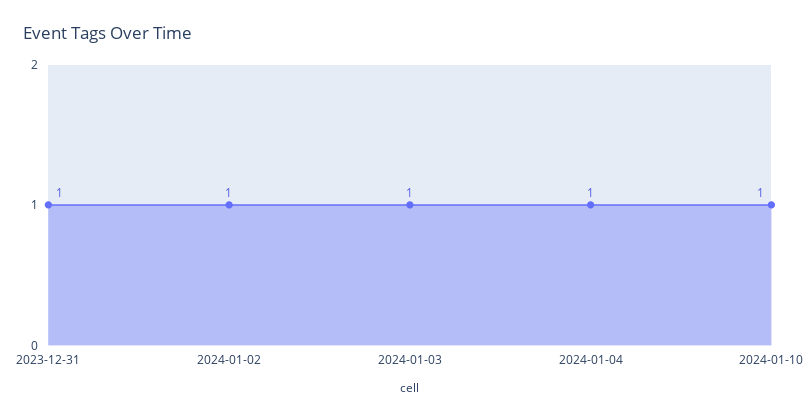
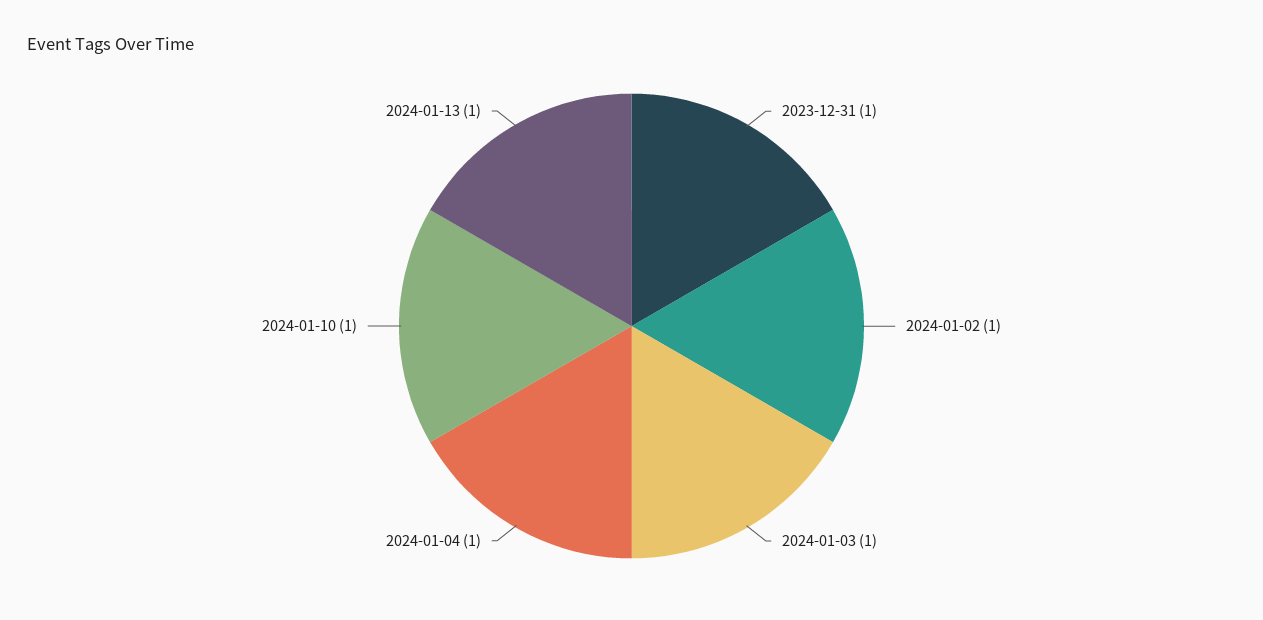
2024-01-13: none -> 1

